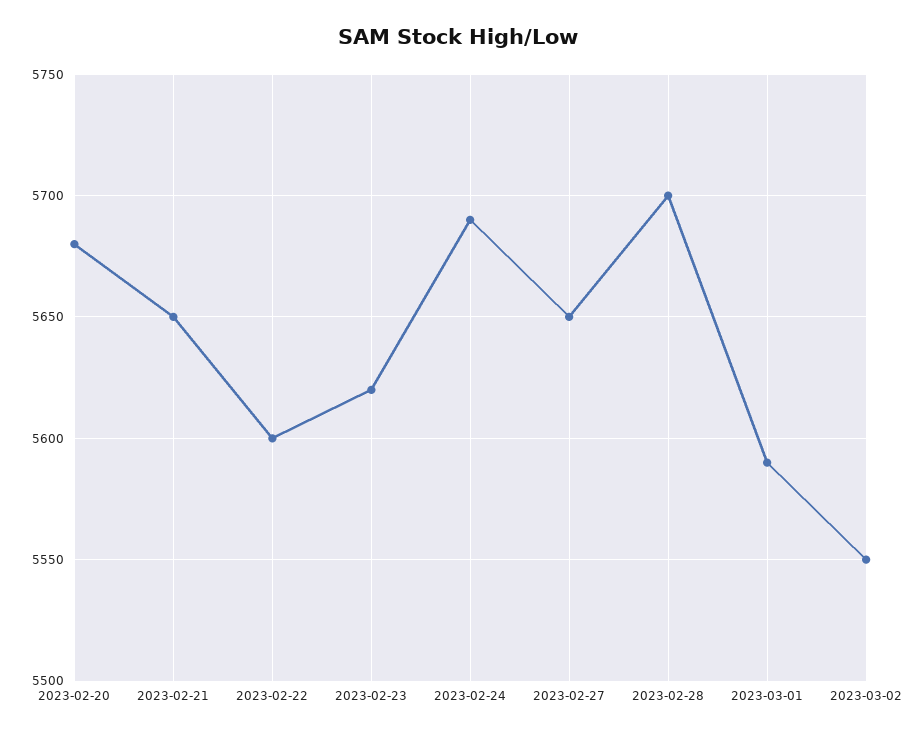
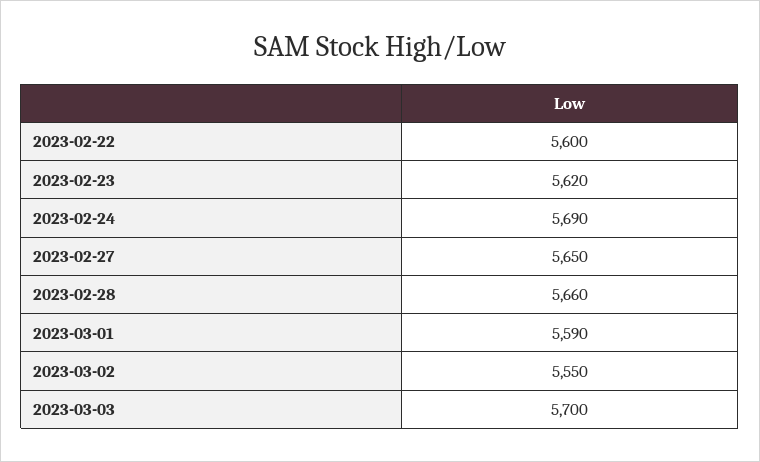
2023-02-20: 5680 -> none
2023-02-21: 5650 -> none
2023-02-28: 5700 -> 5660
2023-03-03: none -> 5700

